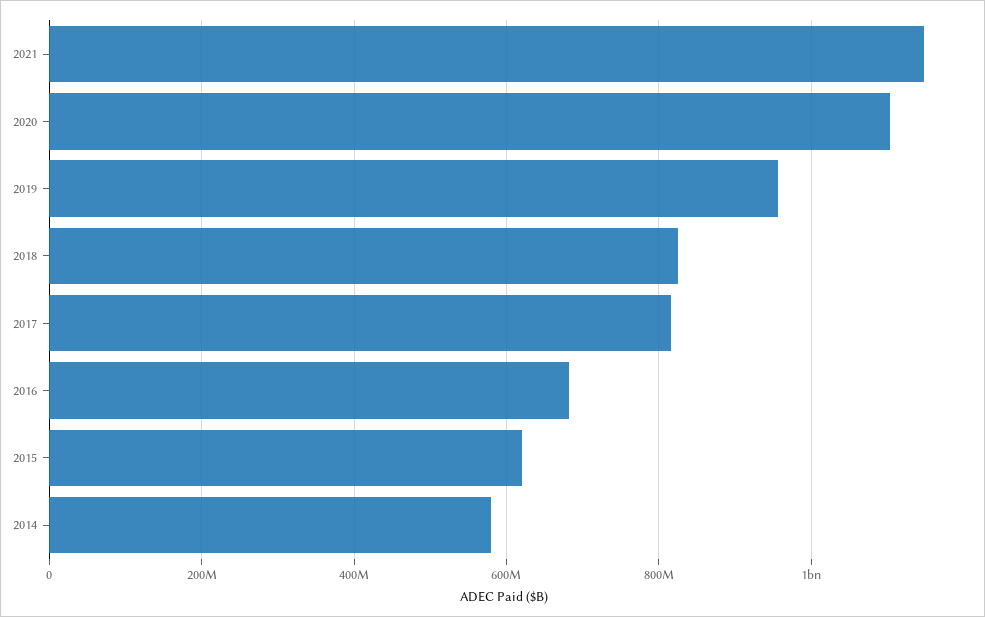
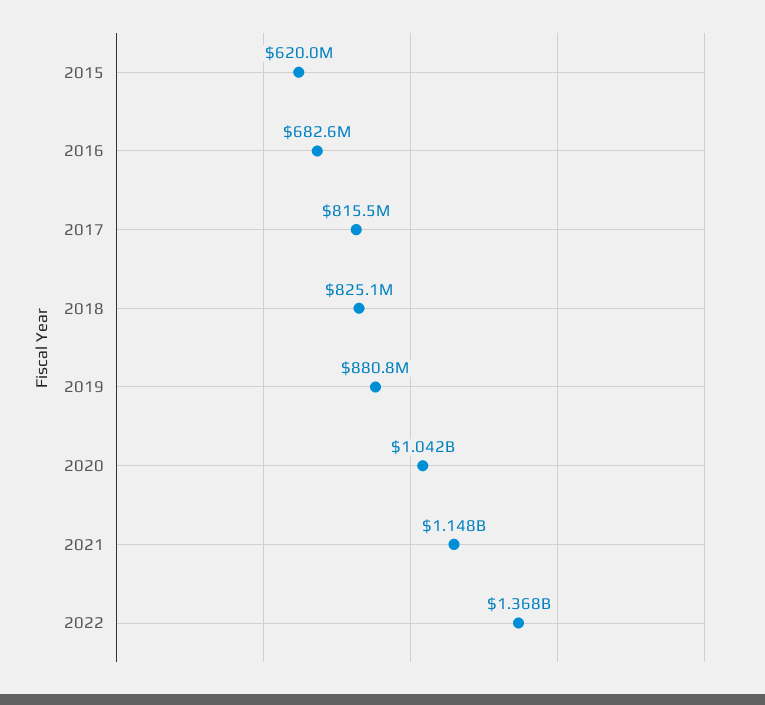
2020: 1100000000 -> 1042000000
2019: 960000000 -> 880800000
2014: 580000000 -> none
2022: none -> 1368000000

